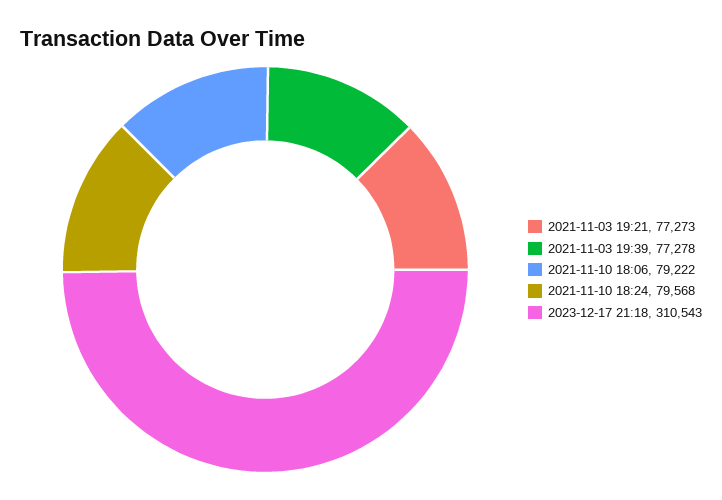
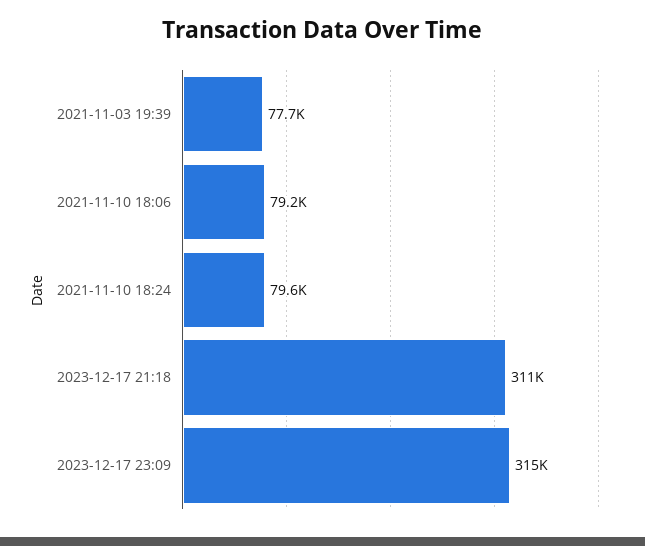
2021-11-03 19:21: 77273 -> none
2021-11-03 19:39: 77278 -> 77700
2023-12-17 23:09: none -> 315000

